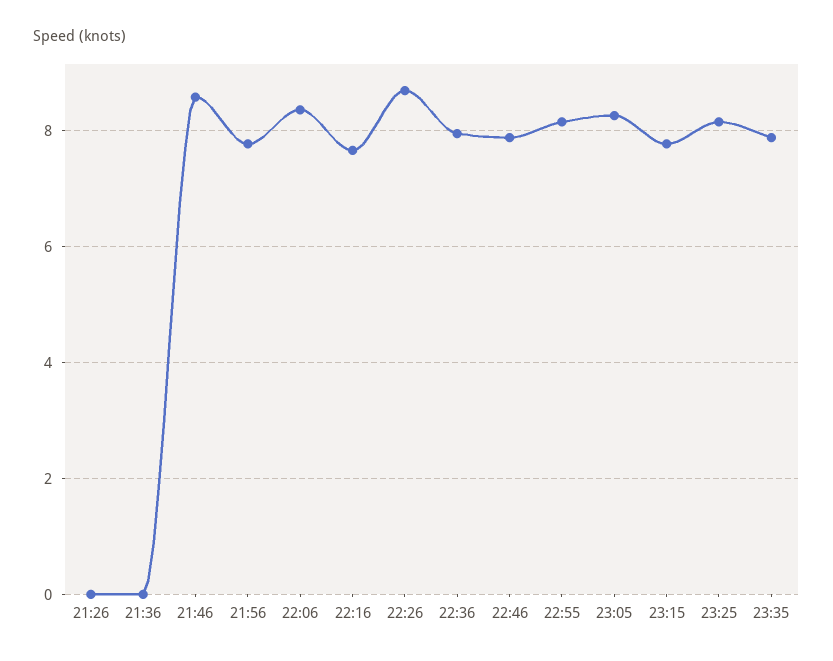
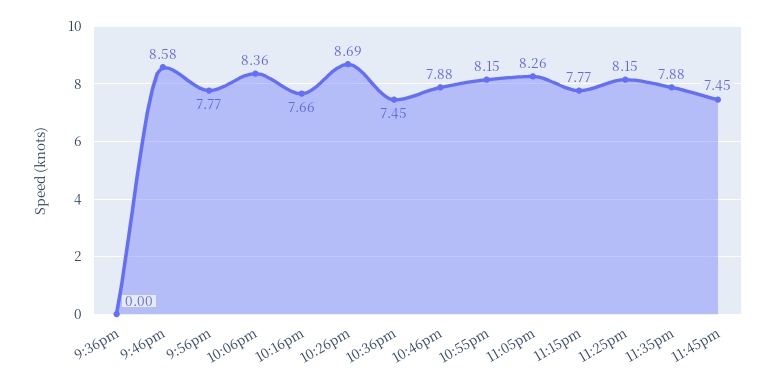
21:26: 0 -> none
22:36: 8 -> 7.45
11:45pm: none -> 7.45

